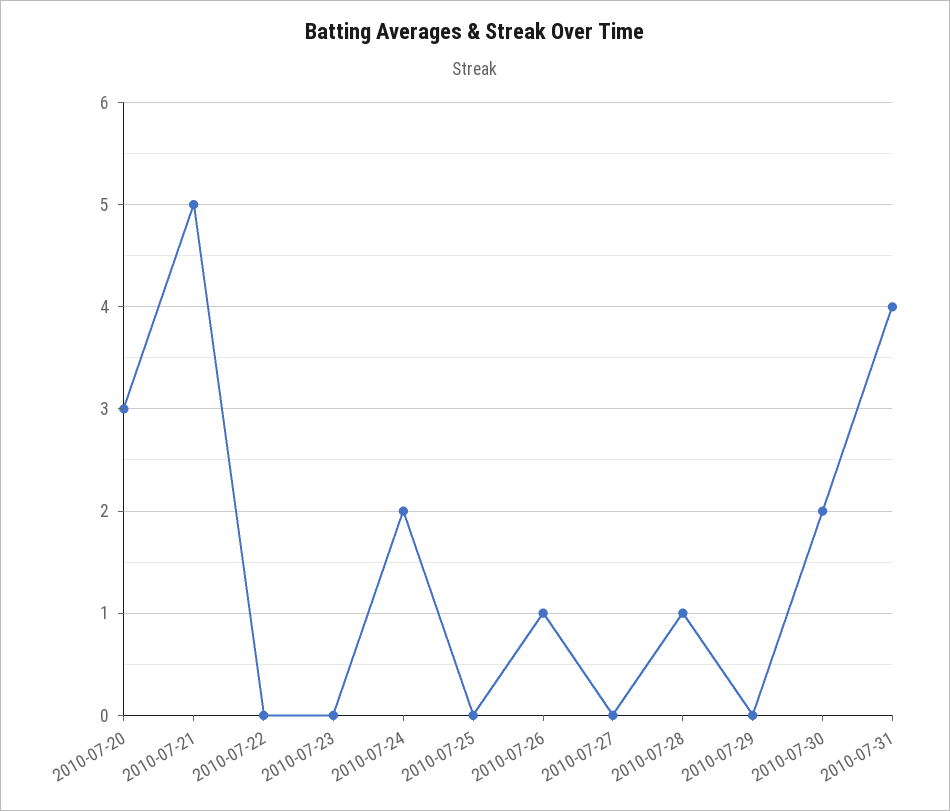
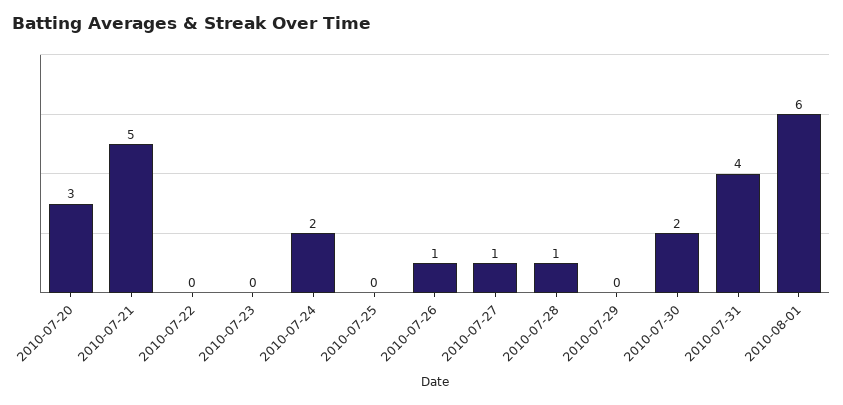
2010-07-27: 0 -> 1
2010-08-01: none -> 6

